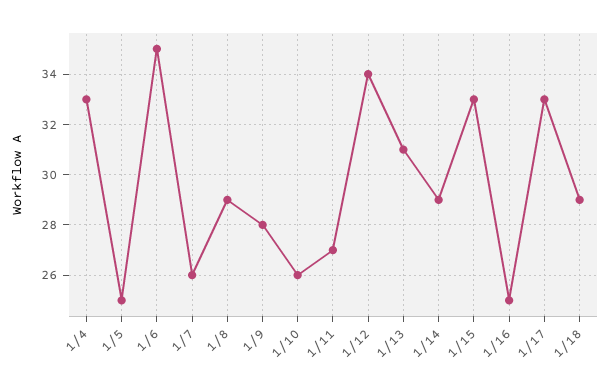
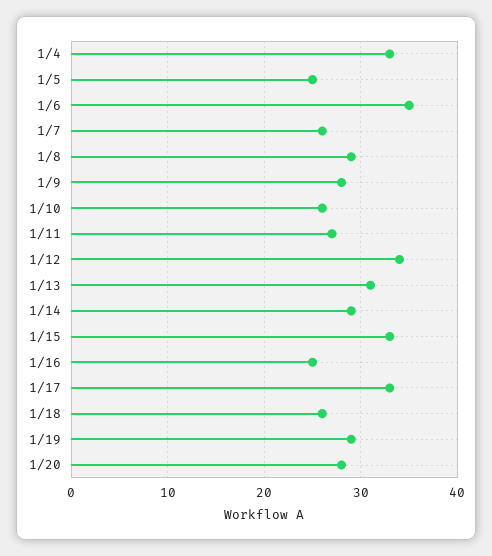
1/18: 29 -> 26
1/19: none -> 29
1/20: none -> 28

